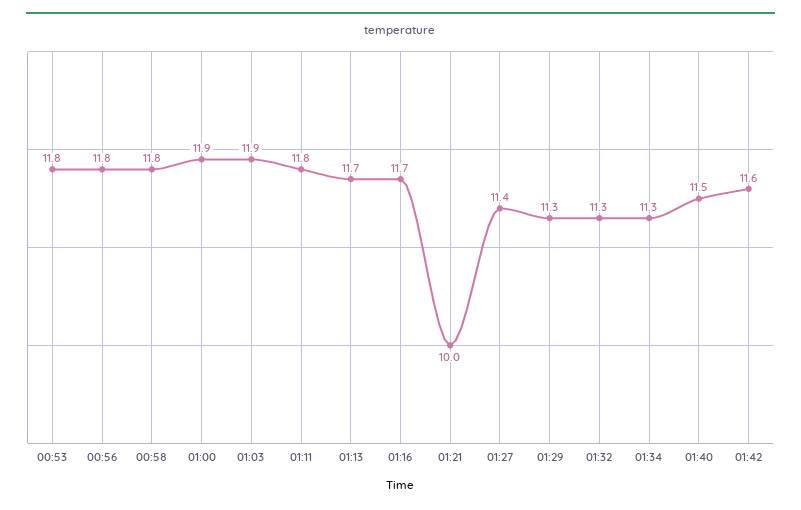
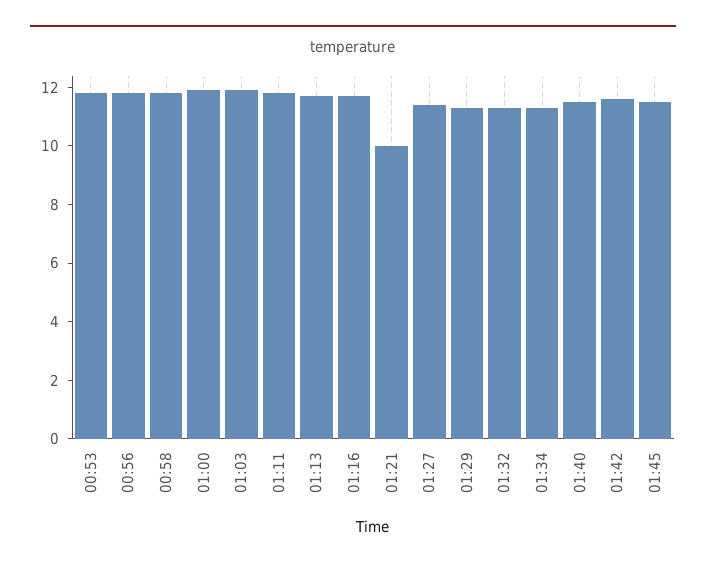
01:45: none -> 11.5

